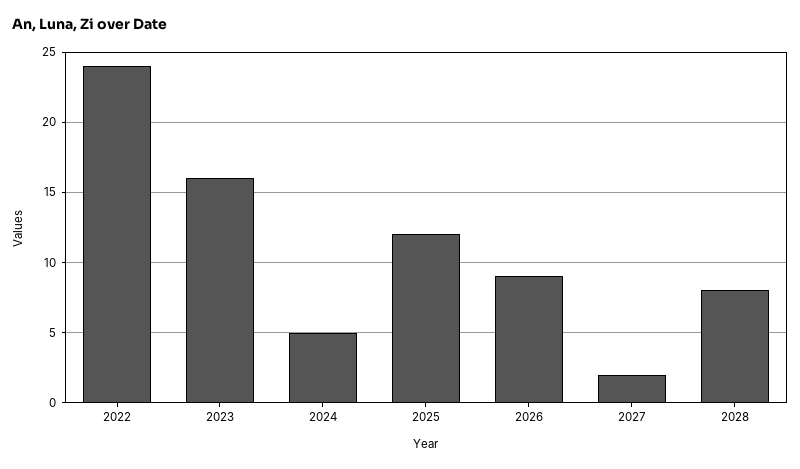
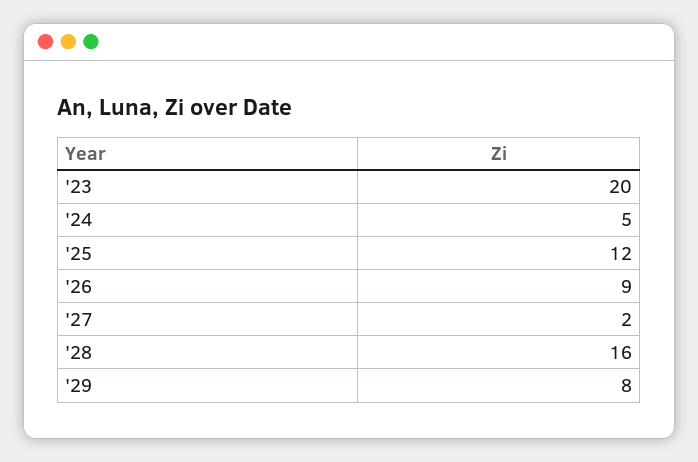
2022: 24 -> none
2023: 16 -> 20
2028: 8 -> 16
'29: none -> 8

